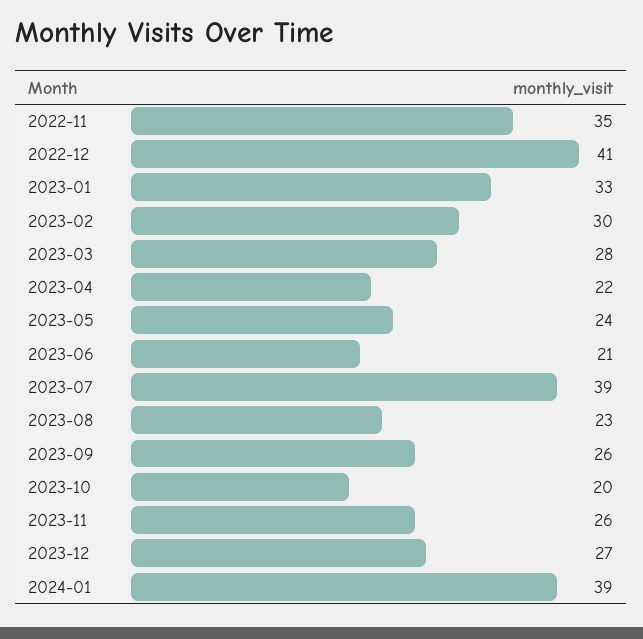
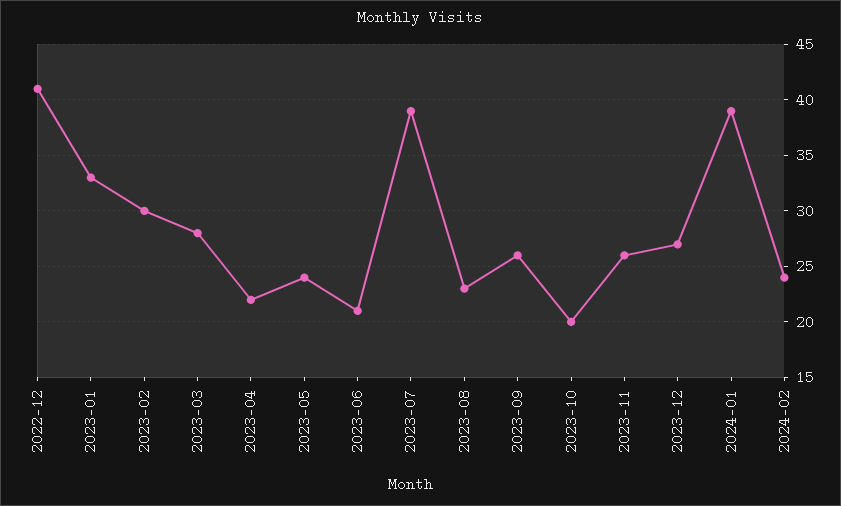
2022-11: 35 -> none
2024-02: none -> 24

